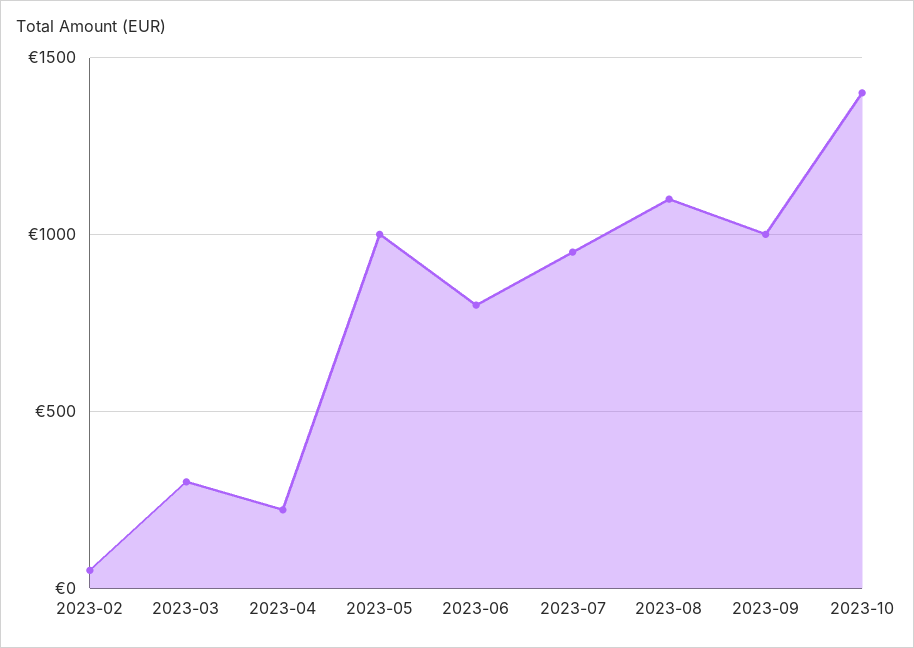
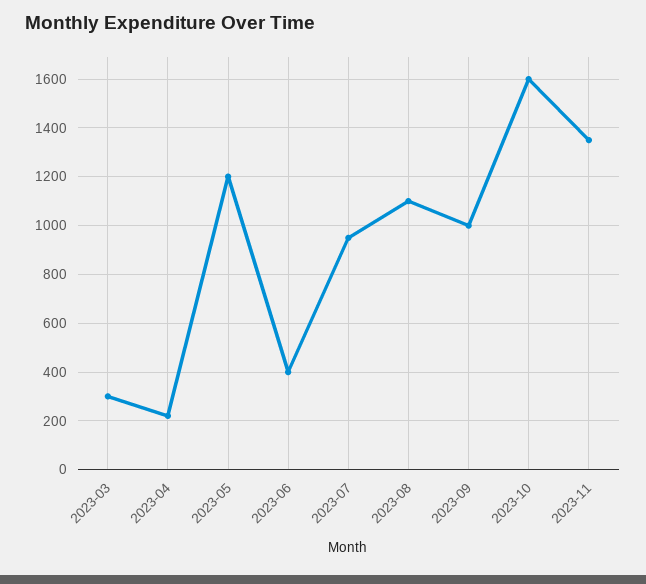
2023-02: 50 -> none
2023-05: 1000 -> 1200
2023-06: 800 -> 400
2023-10: 1400 -> 1600
2023-11: none -> 1350

